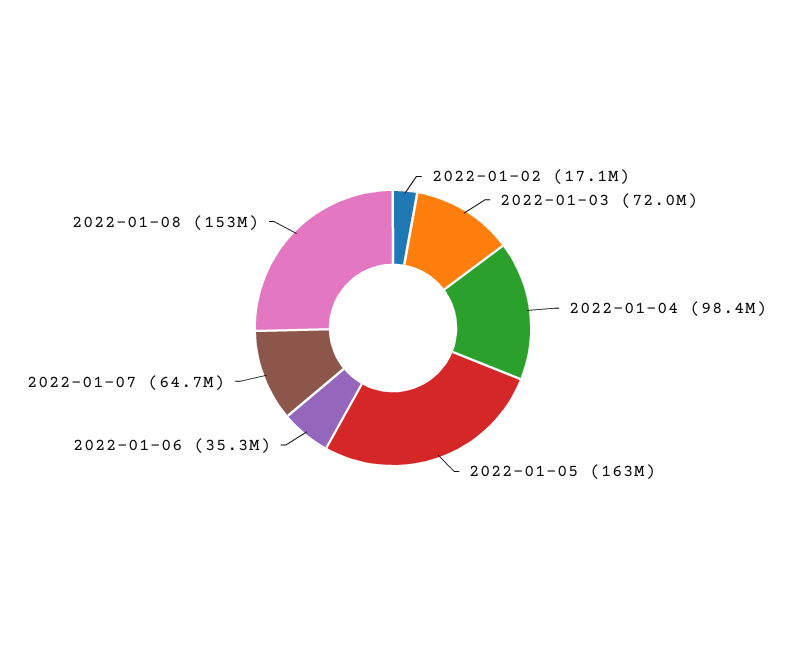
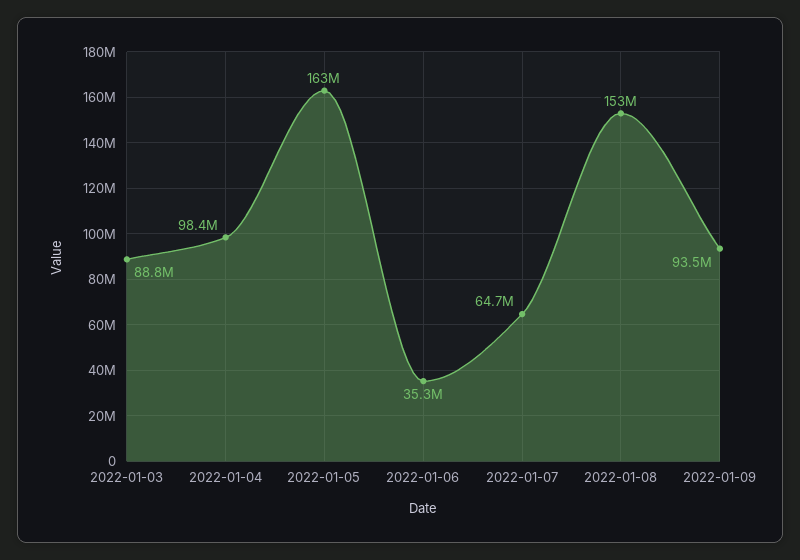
2022-01-02: 17100000 -> none
2022-01-03: 72000000 -> 88800000
2022-01-09: none -> 93500000

